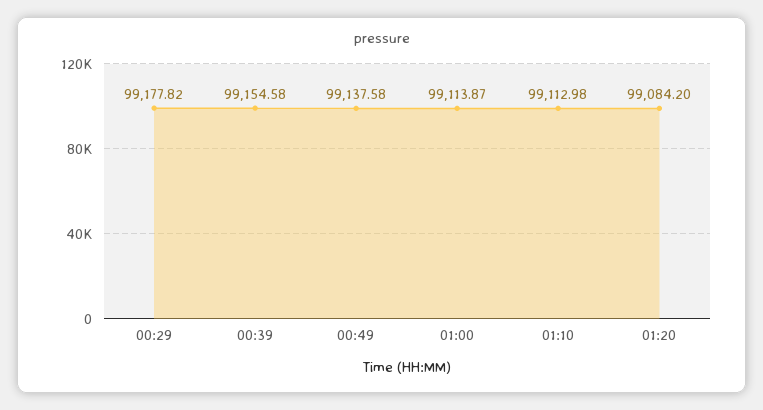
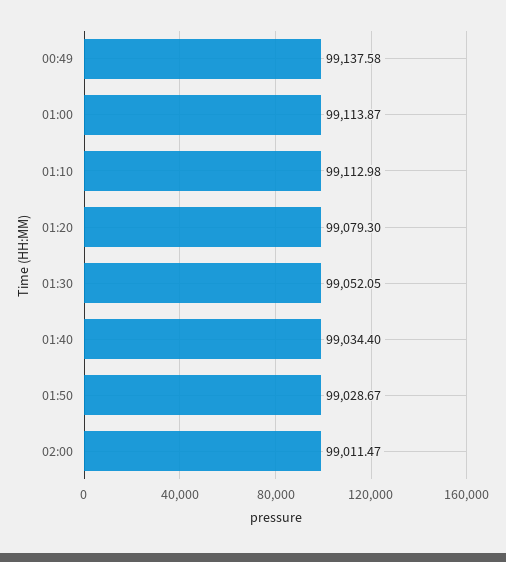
00:29: 99177.82 -> none
00:39: 99154.58 -> none
01:20: 99084.2 -> 99079.3
01:30: none -> 99052.05
01:40: none -> 99034.4
01:50: none -> 99028.67
02:00: none -> 99011.47

